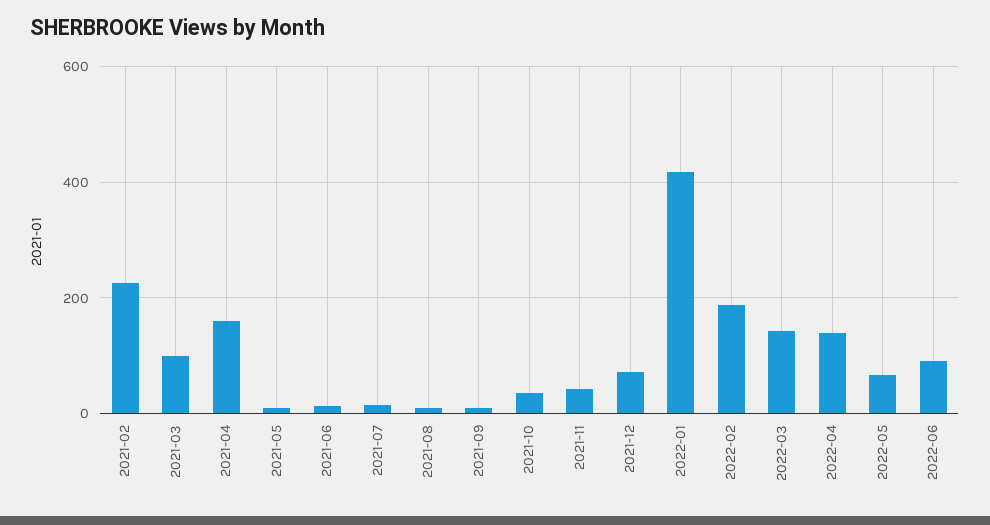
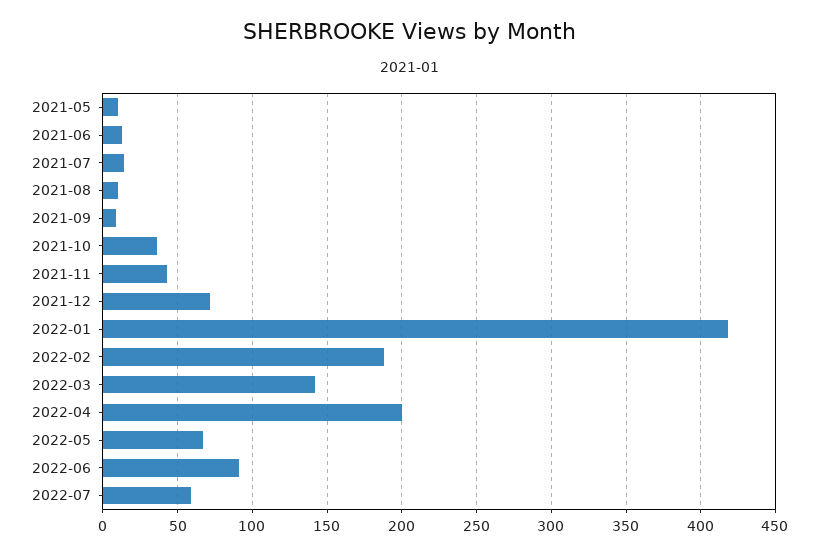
2021-02: 220 -> none
2021-03: 100 -> none
2021-04: 160 -> none
2022-04: 140 -> 200
2022-07: none -> 60

